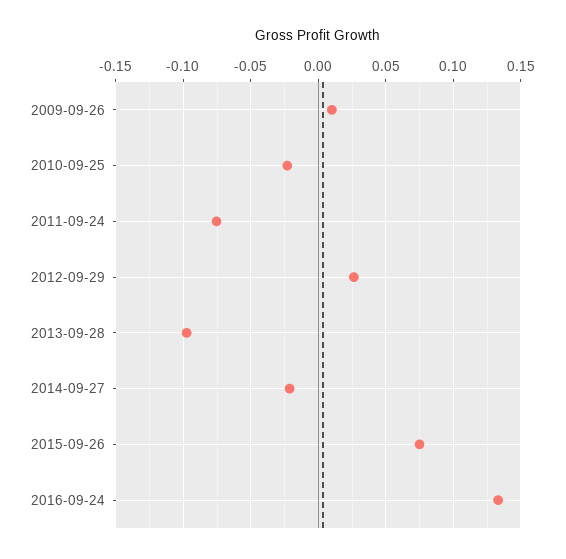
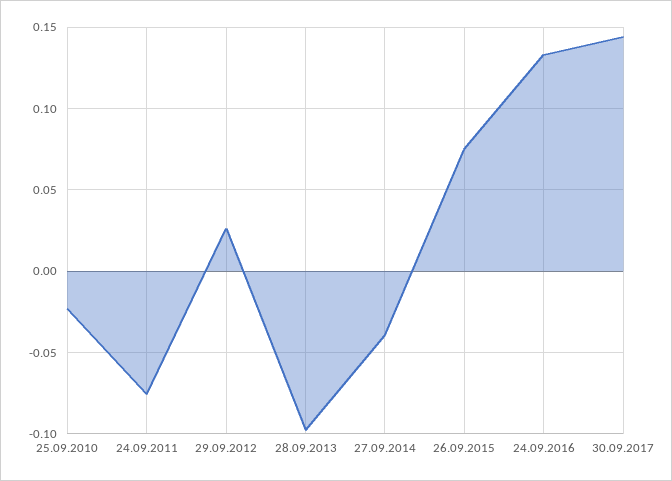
2009-09-26: 0.01 -> none
2014-09-27: -0.02 -> -0.04
30.09.2017: none -> 0.145

